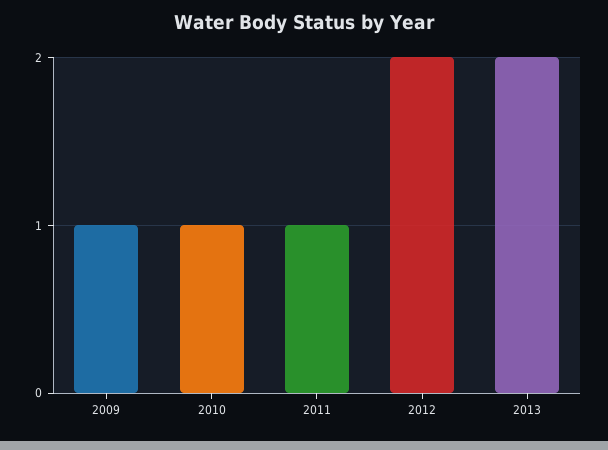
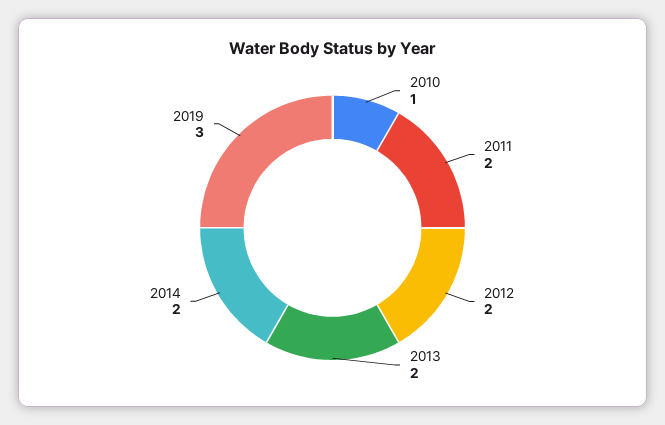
2009: 1 -> none
2011: 1 -> 2
2014: none -> 2
2019: none -> 3

